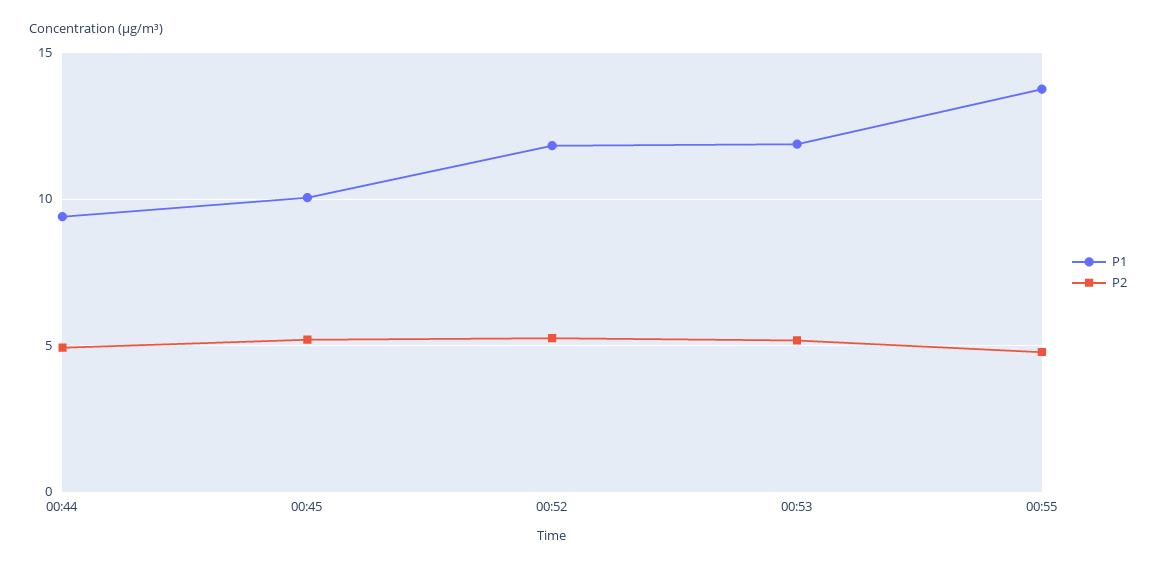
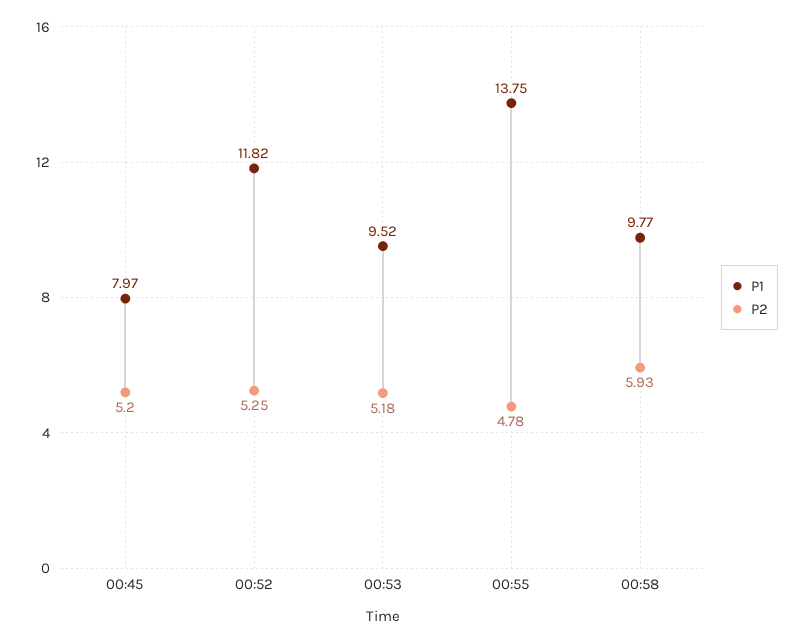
P1, 00:44: 9.5 -> none
P2, 00:44: 5 -> none
P1, 00:45: 10 -> 7.97
P1, 00:53: 12 -> 9.52
P1, 00:58: none -> 9.77
P2, 00:58: none -> 5.93

